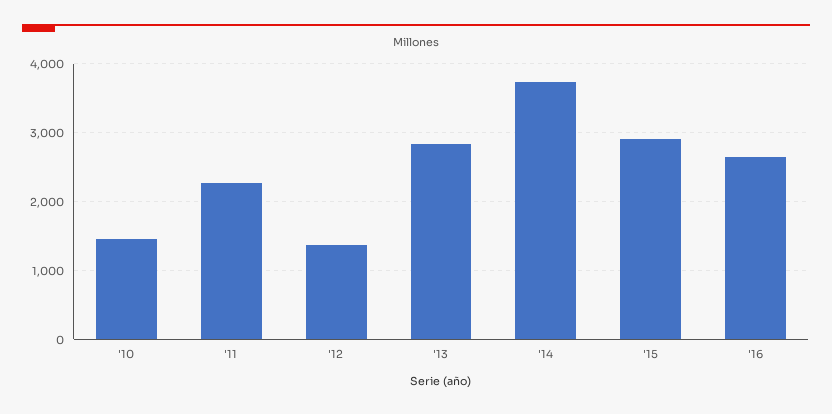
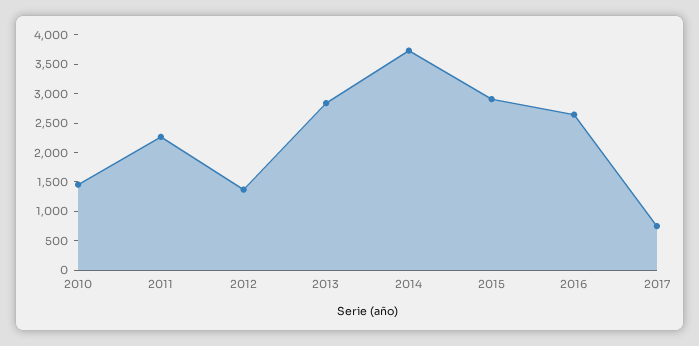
2017: none -> 750

